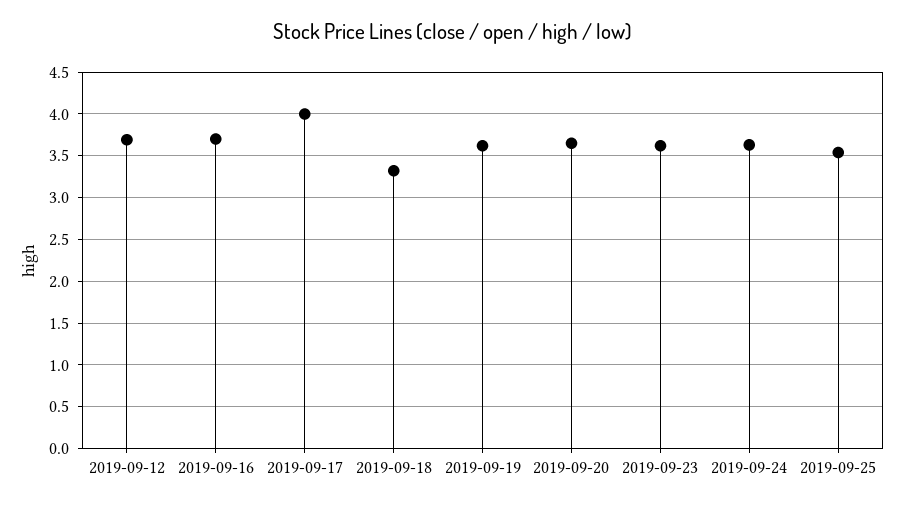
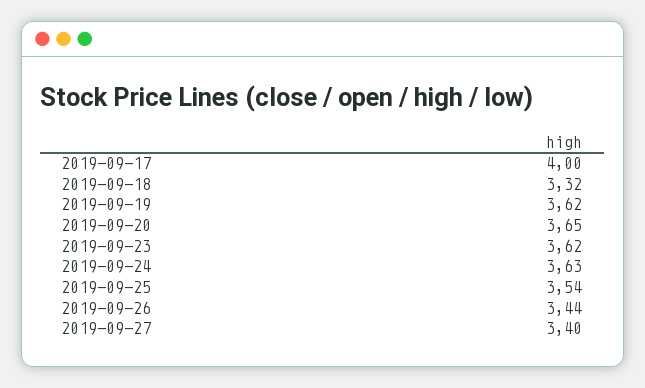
2019-09-12: 3.7 -> none
2019-09-16: 3.7 -> none
2019-09-26: none -> 3.44
2019-09-27: none -> 3.4

